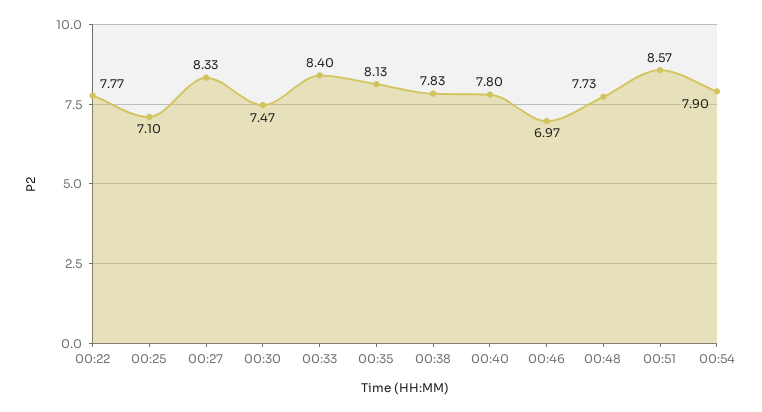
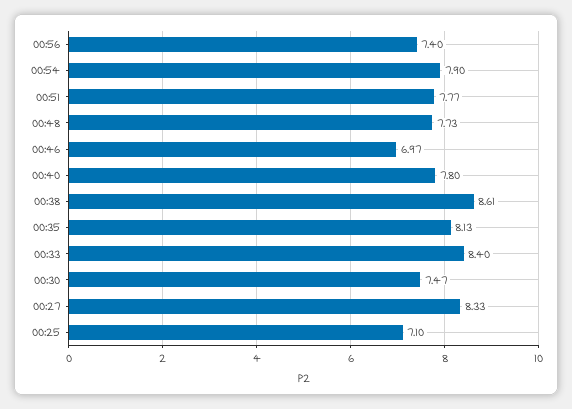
00:22: 7.77 -> none
00:38: 7.83 -> 8.61
00:51: 8.57 -> 7.77
00:56: none -> 7.4

